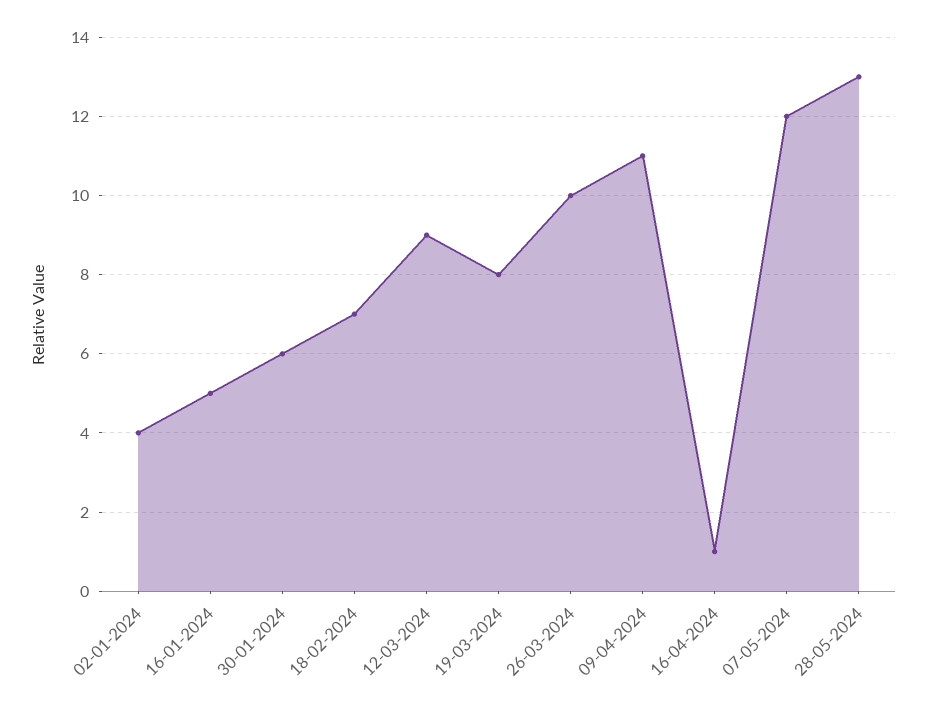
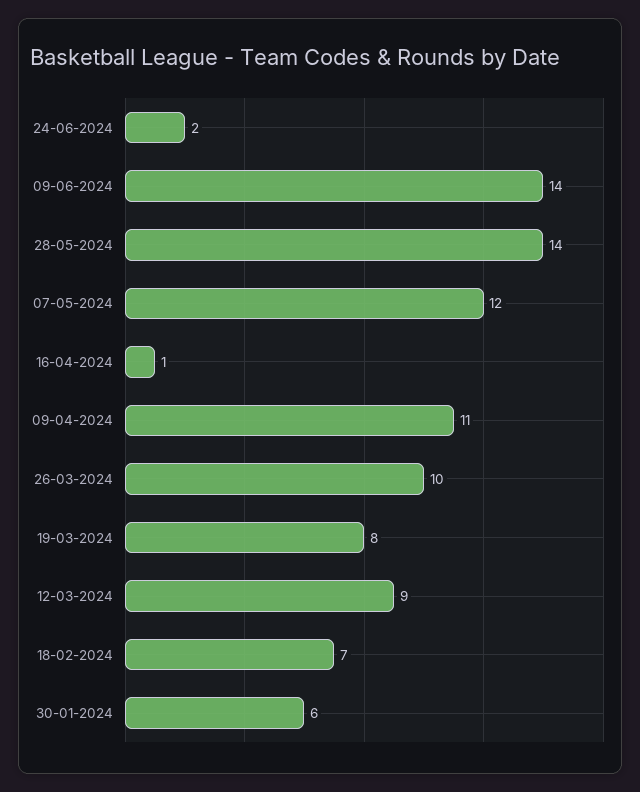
02-01-2024: 4 -> none
16-01-2024: 5 -> none
28-05-2024: 13 -> 14
24-06-2024: none -> 2
09-06-2024: none -> 14

